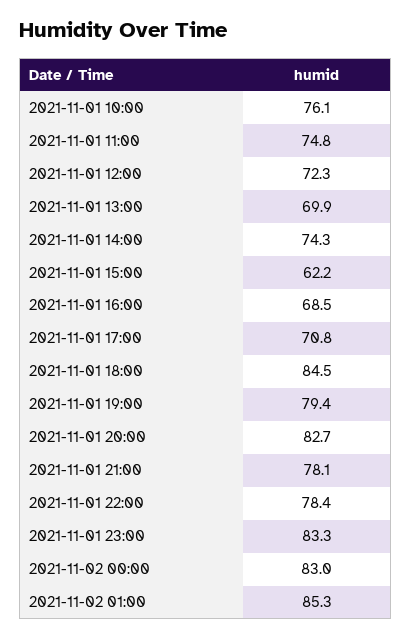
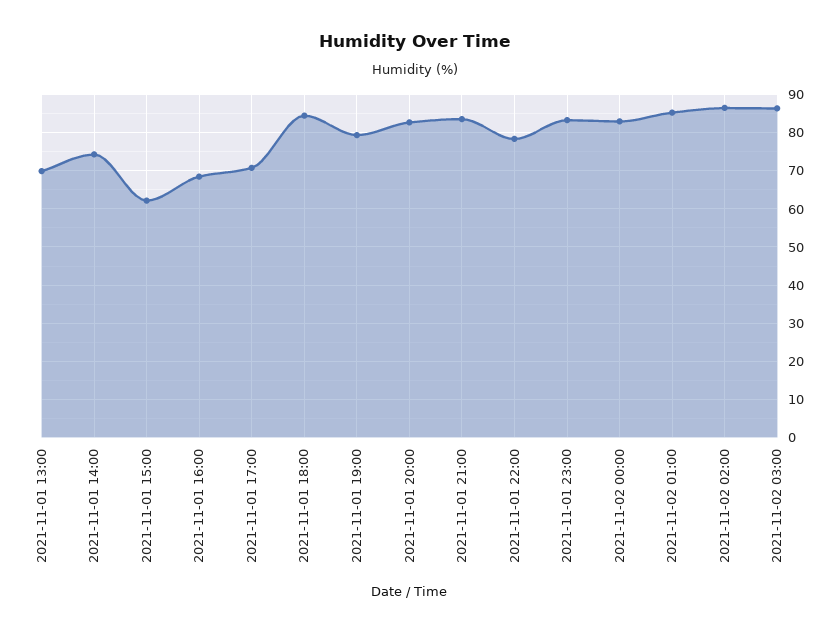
2021-11-01 10:00: 76.1 -> none
2021-11-01 11:00: 74.8 -> none
2021-11-01 12:00: 72.3 -> none
2021-11-01 21:00: 78.1 -> 84
2021-11-02 02:00: none -> 86
2021-11-02 03:00: none -> 86

